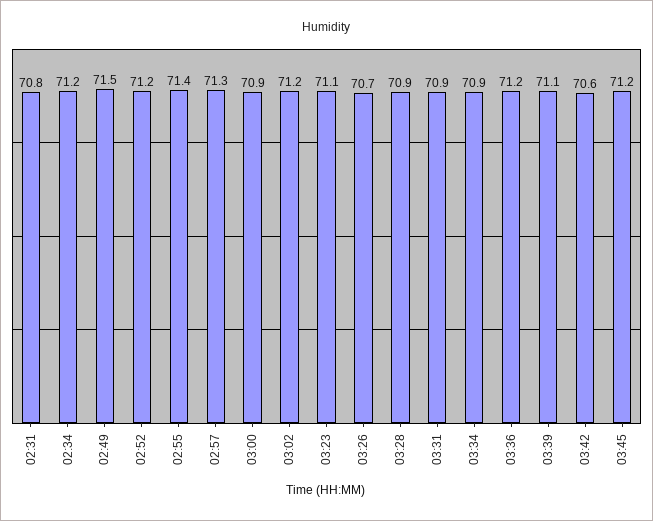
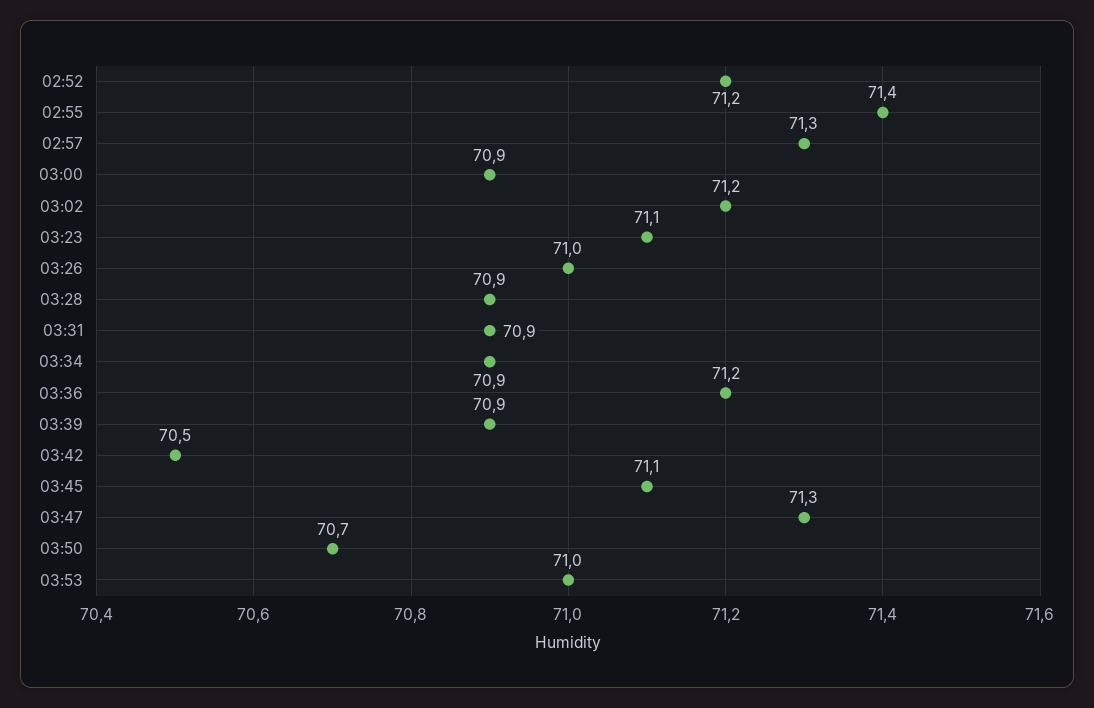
02:31: 70.8 -> none
02:34: 71.2 -> none
02:49: 71.5 -> none
03:26: 70.7 -> 71
03:39: 71.1 -> 70.9
03:42: 70.6 -> 70.5
03:45: 71.2 -> 71.1
03:47: none -> 71.3
03:50: none -> 70.7
03:53: none -> 71

